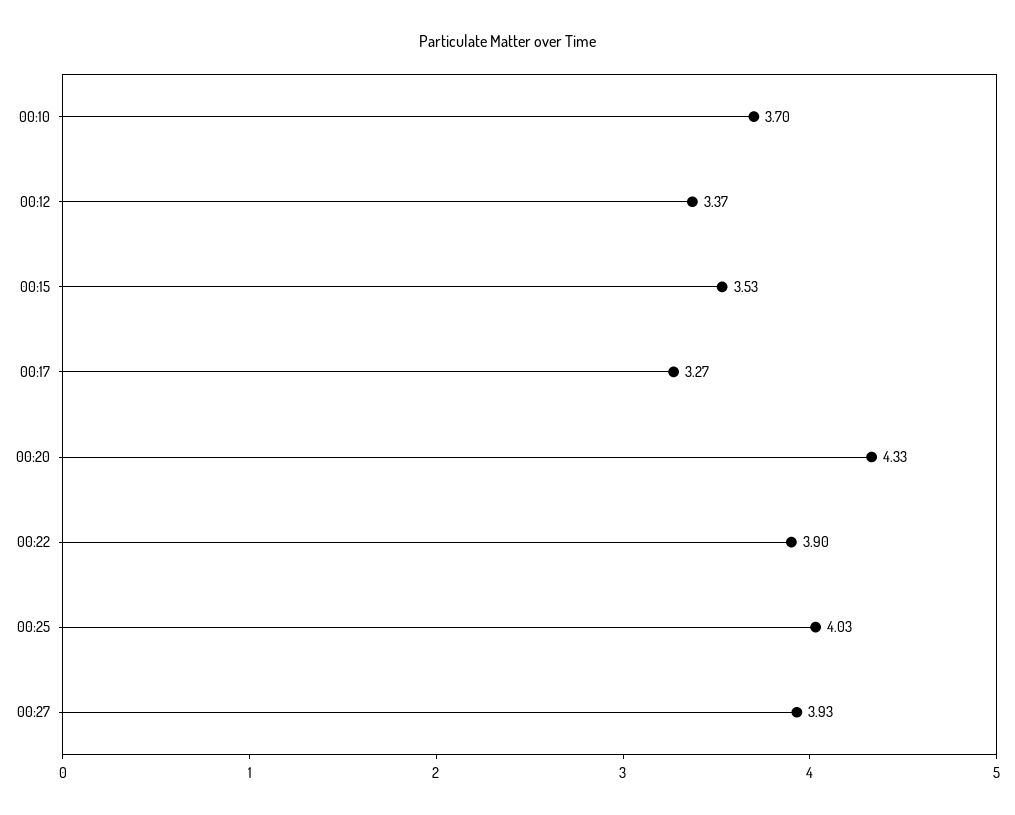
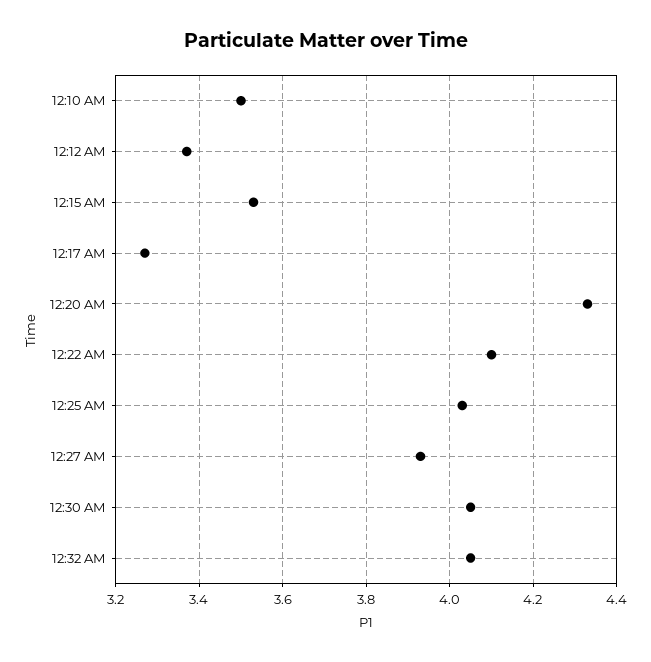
00:10: 3.7 -> 3.5
00:22: 3.9 -> 4.1
12:30 AM: none -> 4.05
12:32 AM: none -> 4.05

